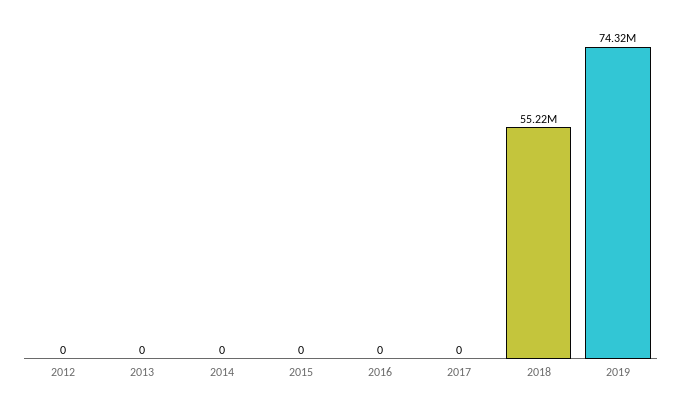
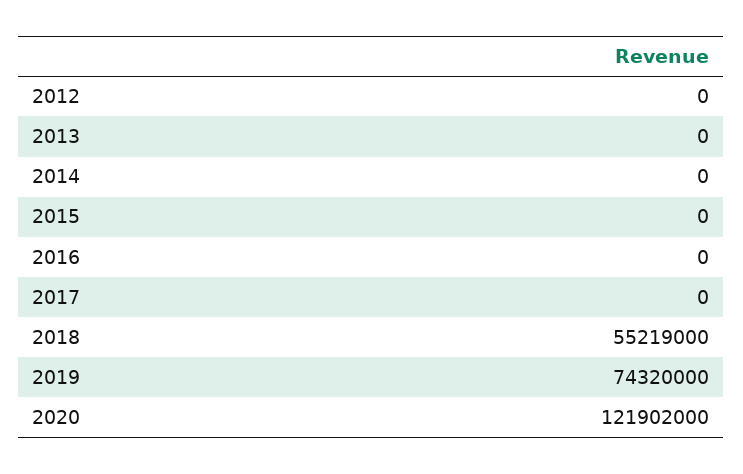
2020: none -> 121902000

